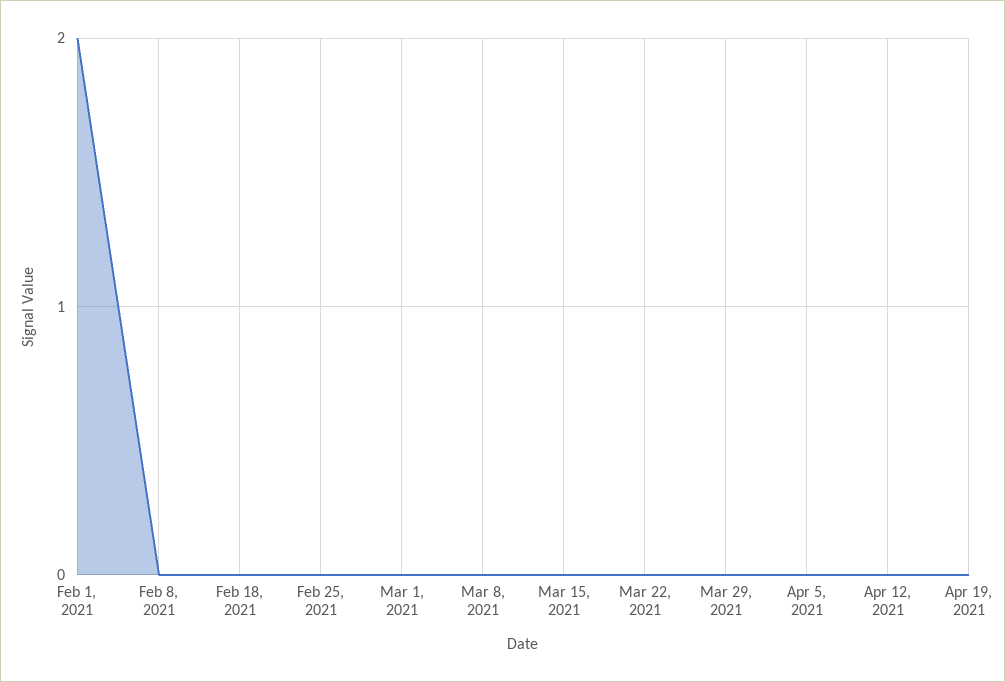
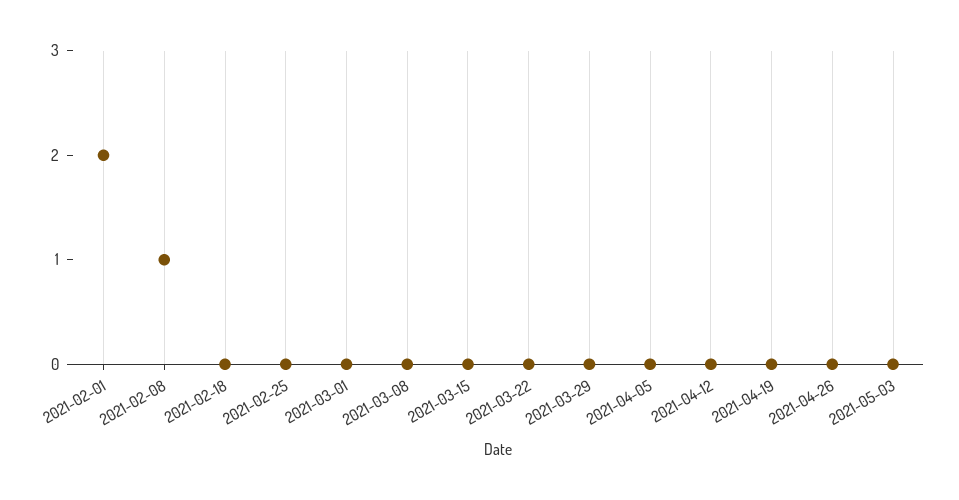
Feb 8, 2021: 0 -> 1
2021-04-26: none -> 0
2021-05-03: none -> 0

